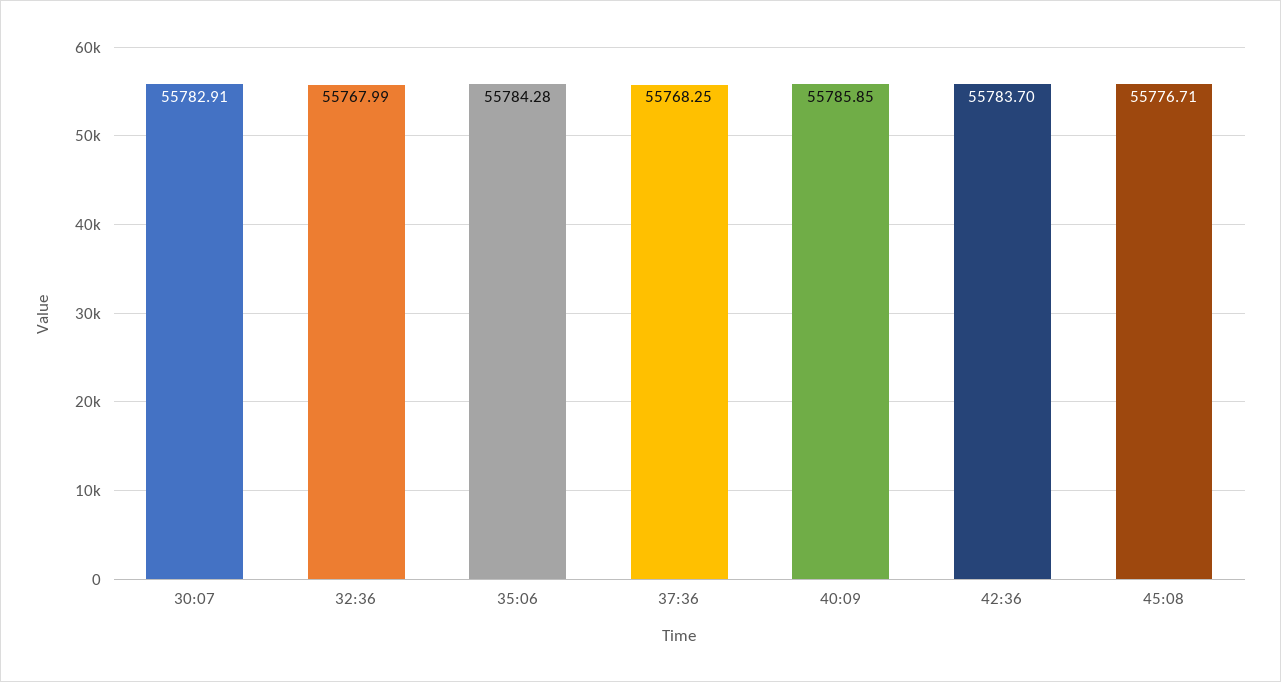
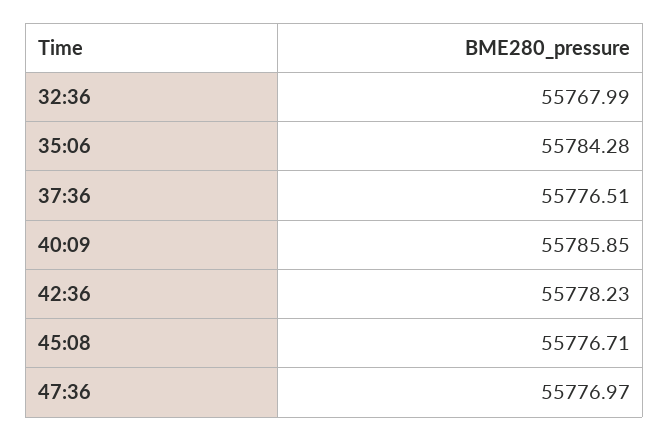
30:07: 55782.91 -> none
37:36: 55768.25 -> 55776.51
42:36: 55783.7 -> 55778.23
47:36: none -> 55776.97

